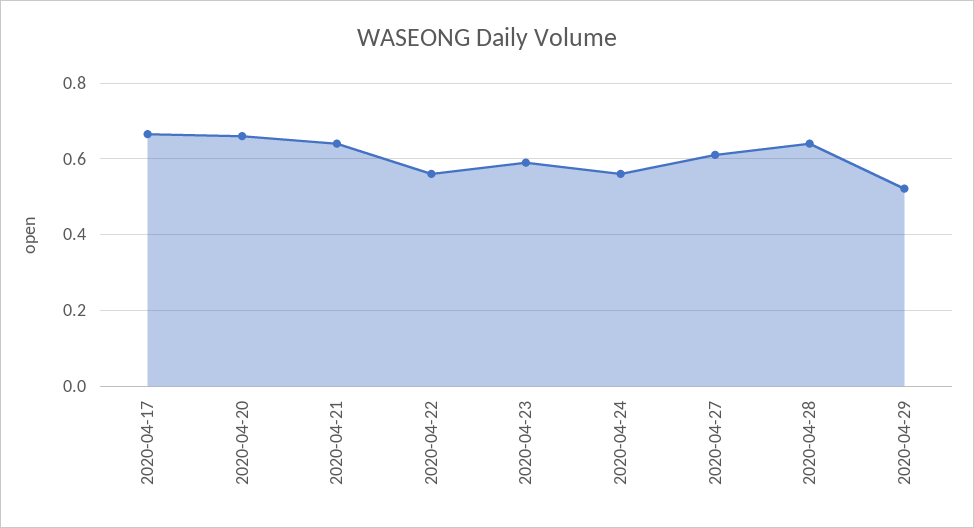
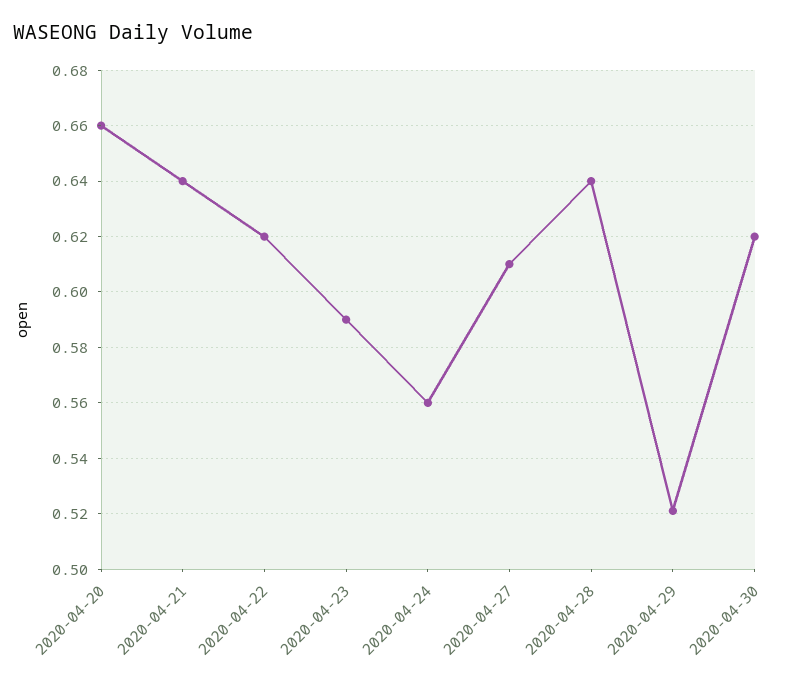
2020-04-17: 0.66 -> none
2020-04-22: 0.56 -> 0.62
2020-04-30: none -> 0.62

